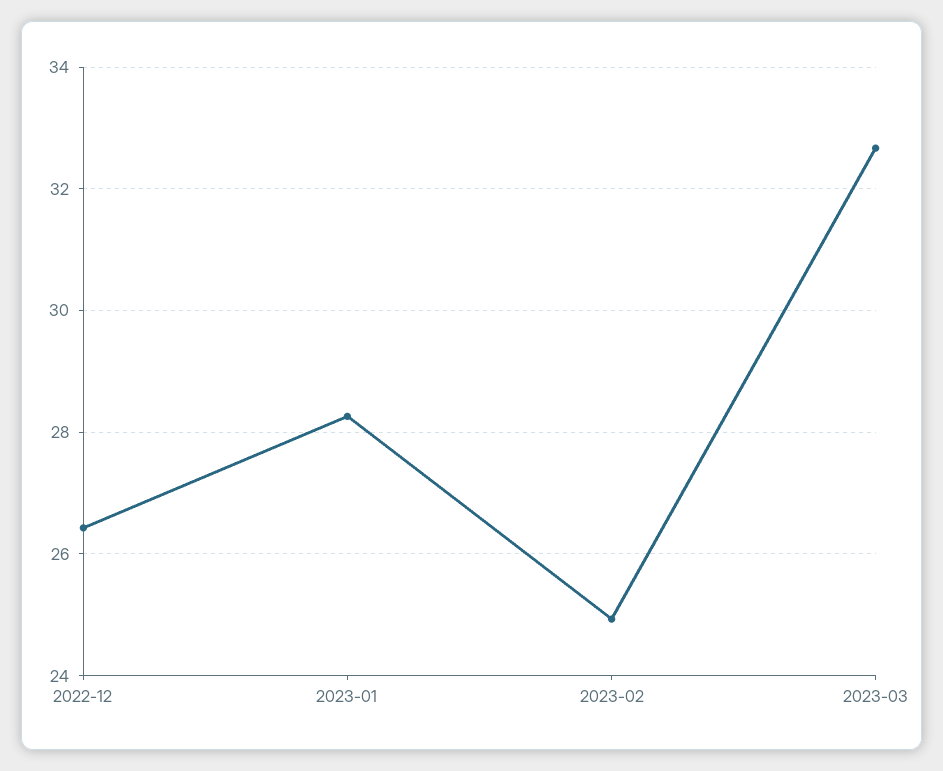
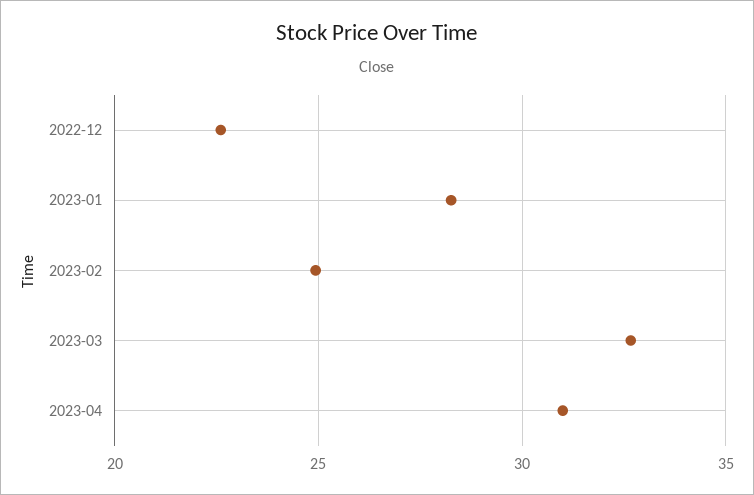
2022-12: 26.4 -> 22.5
2023-04: none -> 31

